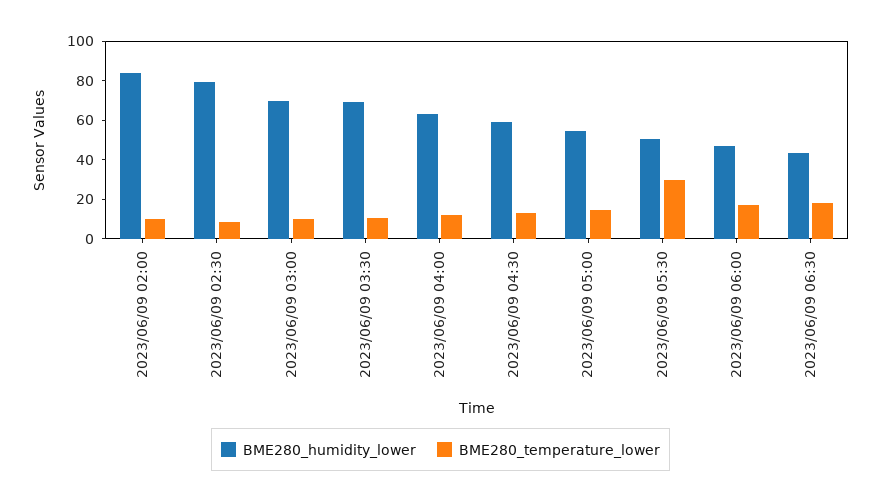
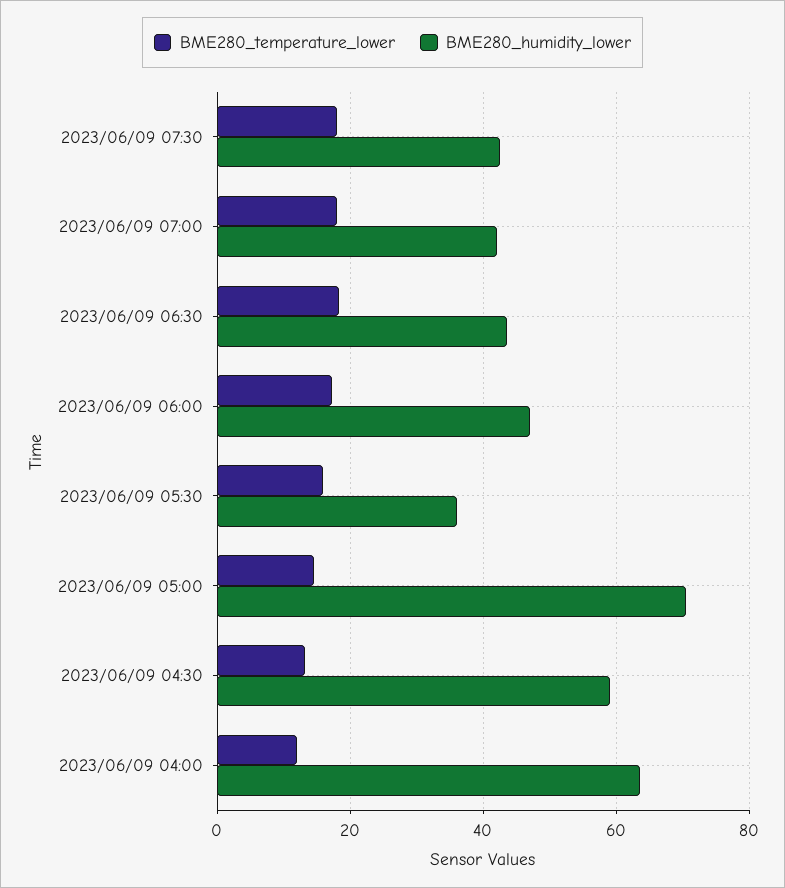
BME280_humidity_lower, 2023/06/09 02:00: 85 -> none
BME280_temperature_lower, 2023/06/09 02:00: 10 -> none
BME280_humidity_lower, 2023/06/09 02:30: 80 -> none
BME280_temperature_lower, 2023/06/09 02:30: 10 -> none
BME280_humidity_lower, 2023/06/09 03:00: 70 -> none
BME280_temperature_lower, 2023/06/09 03:00: 10 -> none
BME280_humidity_lower, 2023/06/09 03:30: 70 -> none
BME280_temperature_lower, 2023/06/09 03:30: 10 -> none
BME280_humidity_lower, 2023/06/09 05:00: 55 -> 70
BME280_humidity_lower, 2023/06/09 05:30: 50 -> 36
BME280_temperature_lower, 2023/06/09 05:30: 30 -> 16
BME280_temperature_lower, 2023/06/09 07:30: none -> 18
BME280_humidity_lower, 2023/06/09 07:30: none -> 42
BME280_temperature_lower, 2023/06/09 07:00: none -> 18
BME280_humidity_lower, 2023/06/09 07:00: none -> 42

